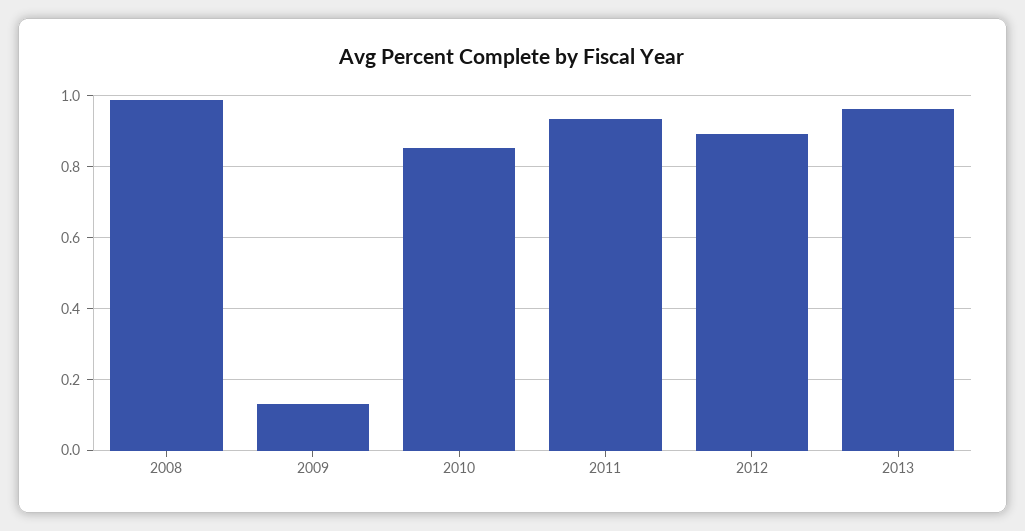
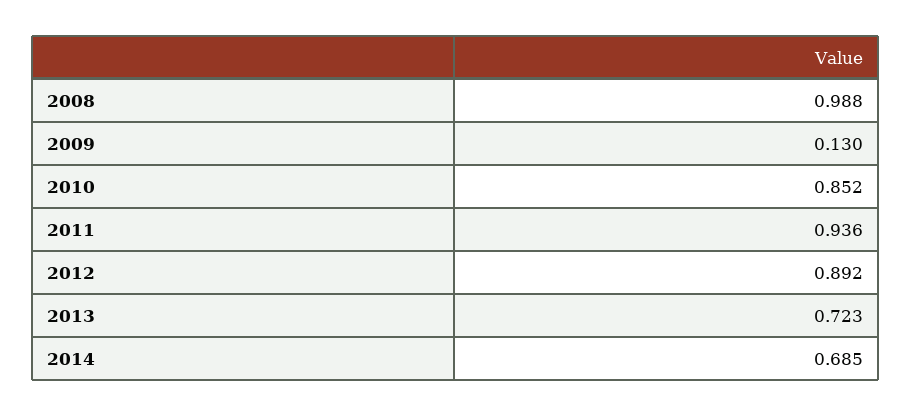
2013: 0.96 -> 0.723
2014: none -> 0.685

